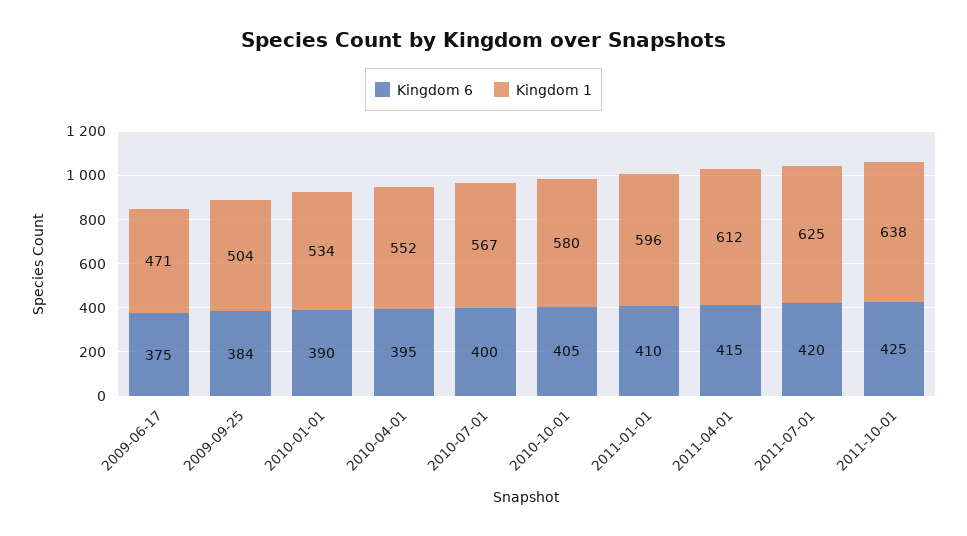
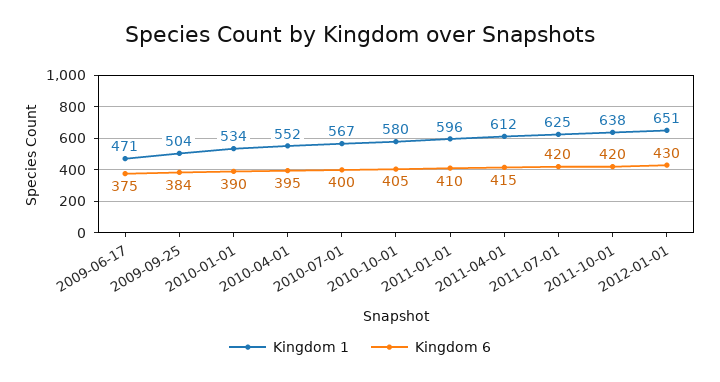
Kingdom 6, 2011-10-01: 425 -> 420
Kingdom 1, 2012-01-01: none -> 651
Kingdom 6, 2012-01-01: none -> 430

